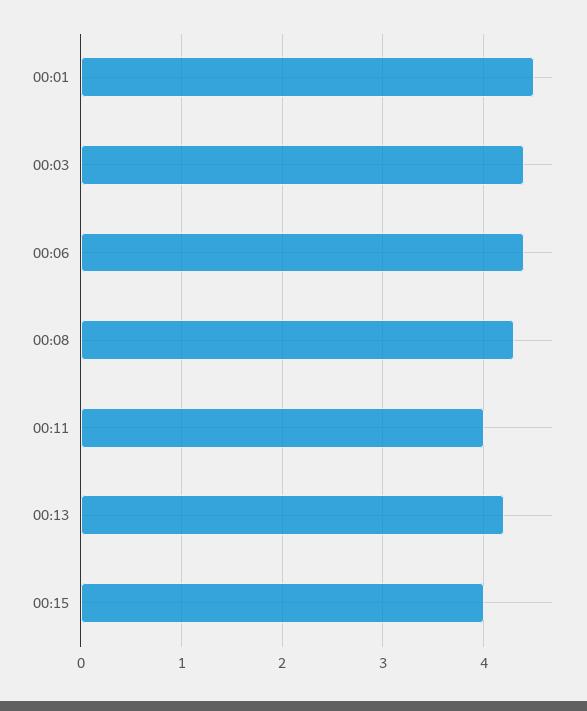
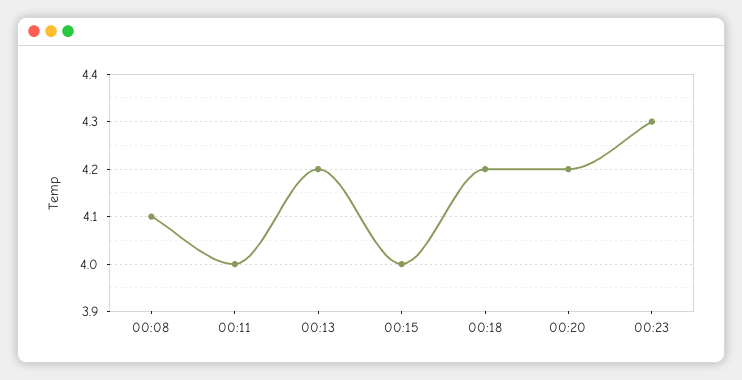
00:01: 4.5 -> none
00:03: 4.4 -> none
00:06: 4.4 -> none
00:08: 4.3 -> 4.1
00:18: none -> 4.2
00:20: none -> 4.2
00:23: none -> 4.3

